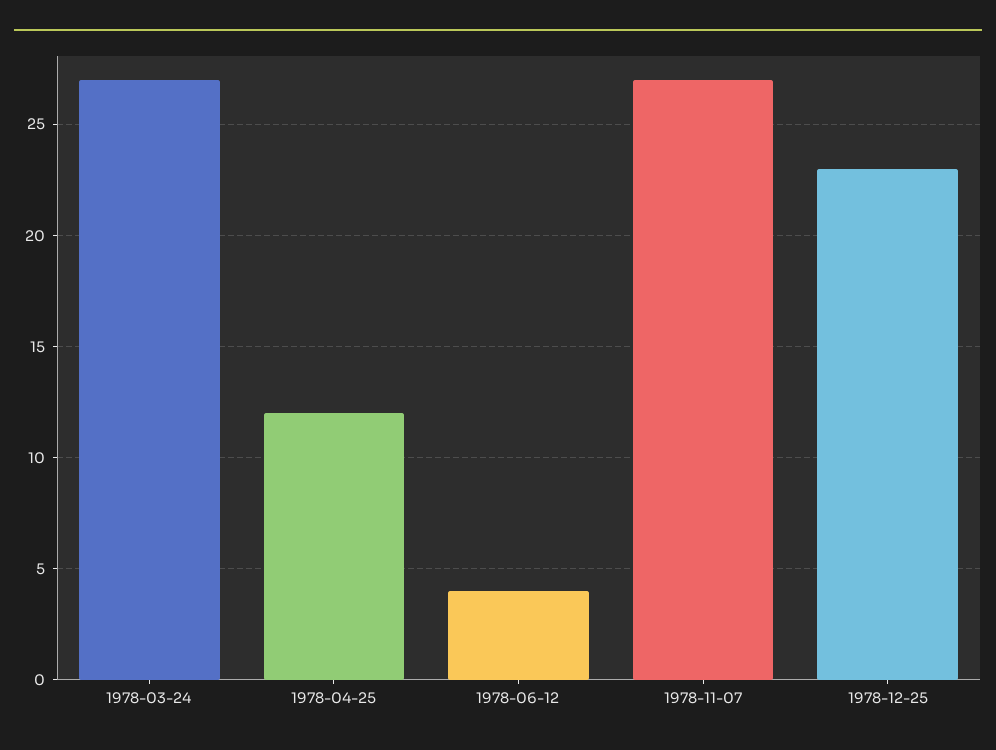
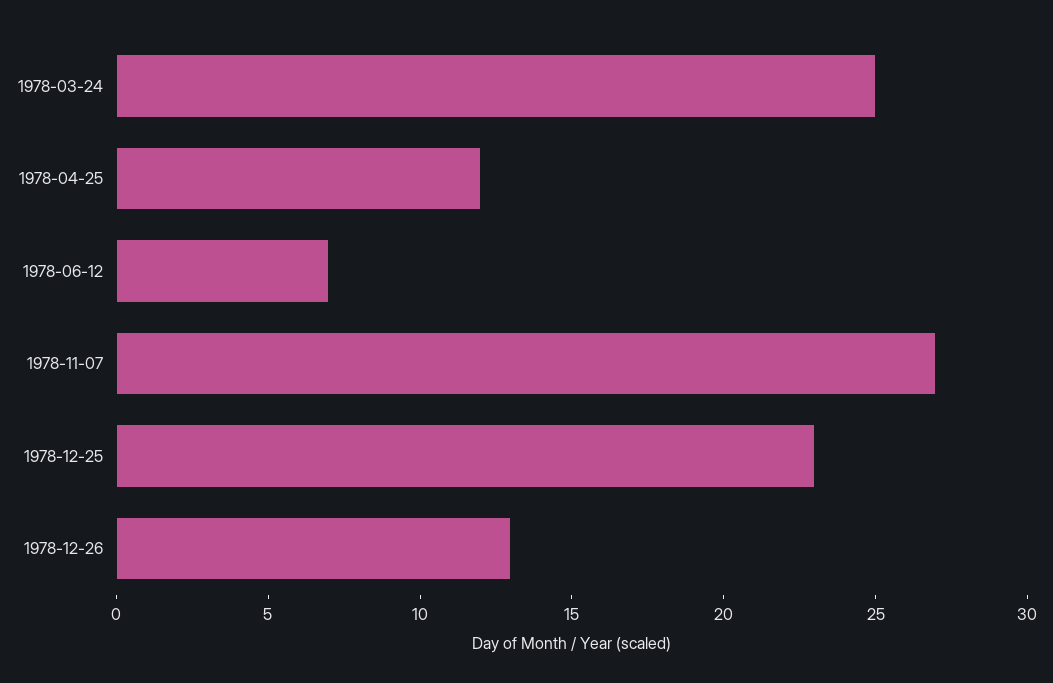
1978-03-24: 27 -> 25
1978-06-12: 4 -> 7
1978-12-26: none -> 13

